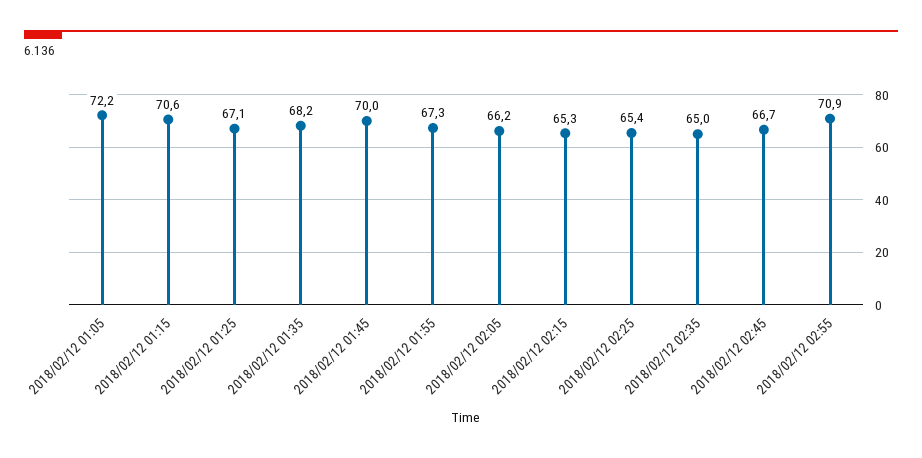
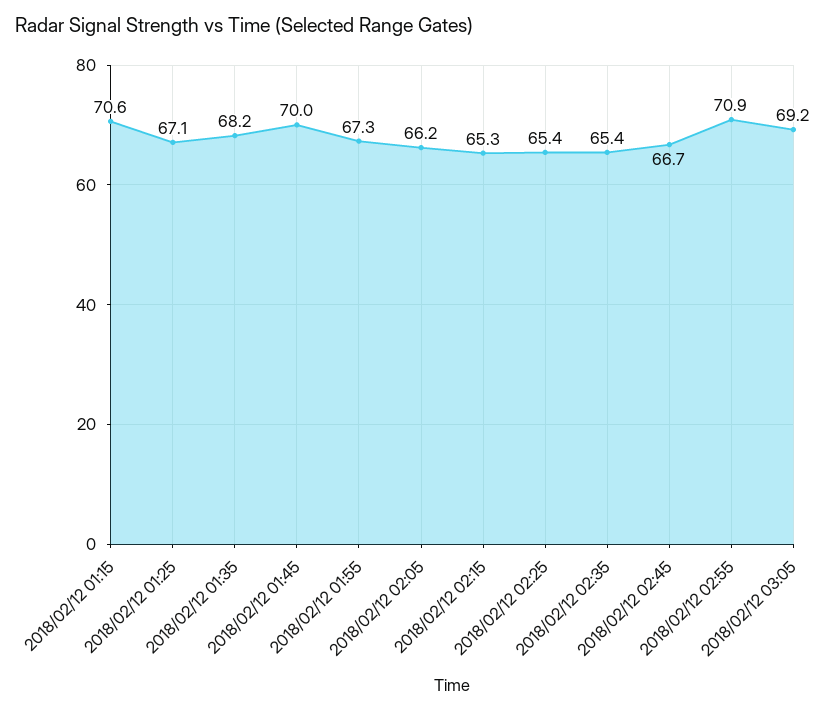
2018/02/12 01:05: 72.2 -> none
2018/02/12 02:35: 65 -> 65.4
2018/02/12 03:05: none -> 69.2

